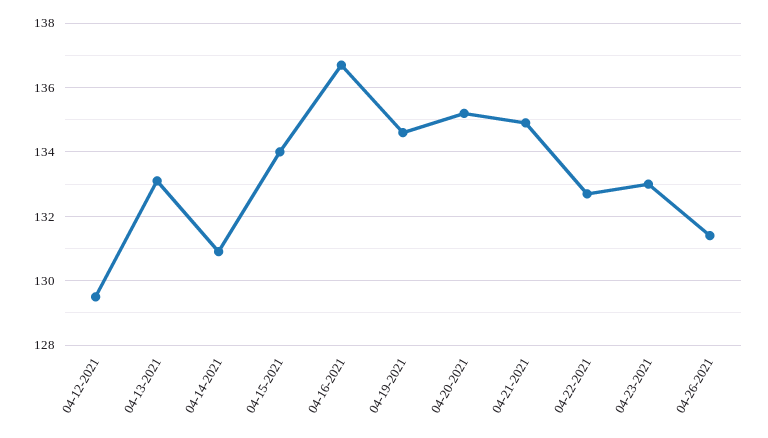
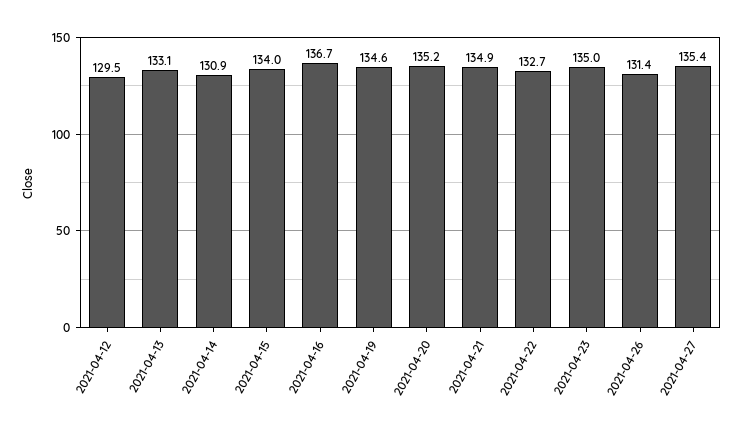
04-23-2021: 133 -> 135
2021-04-27: none -> 135.4

